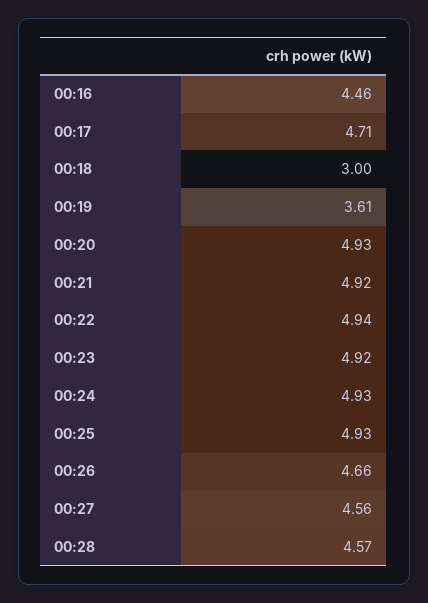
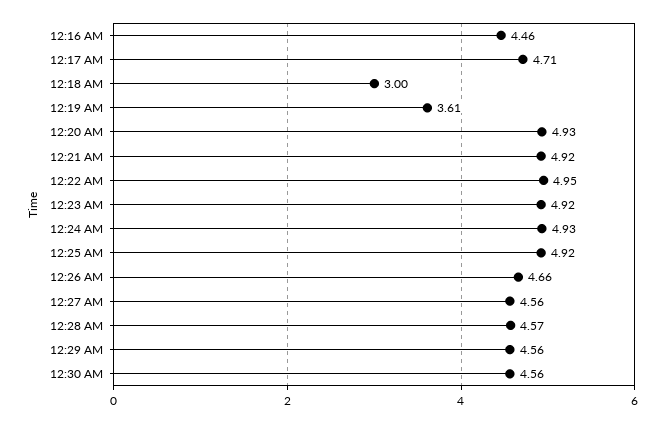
00:22: 4.94 -> 4.95
00:25: 4.93 -> 4.92
12:29 AM: none -> 4.56
12:30 AM: none -> 4.56

